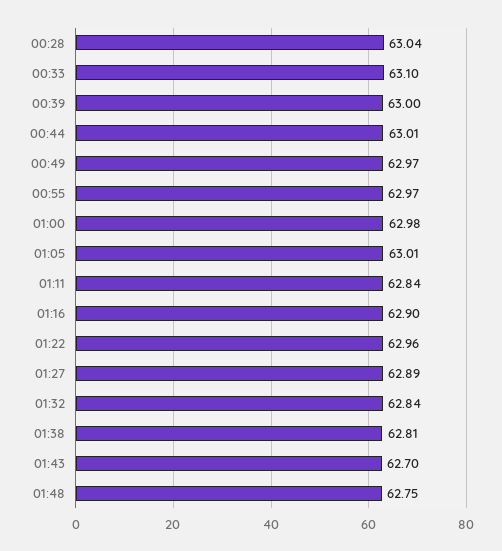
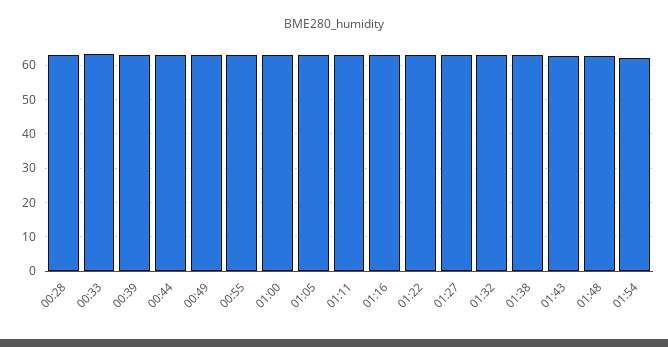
01:54: none -> 62

